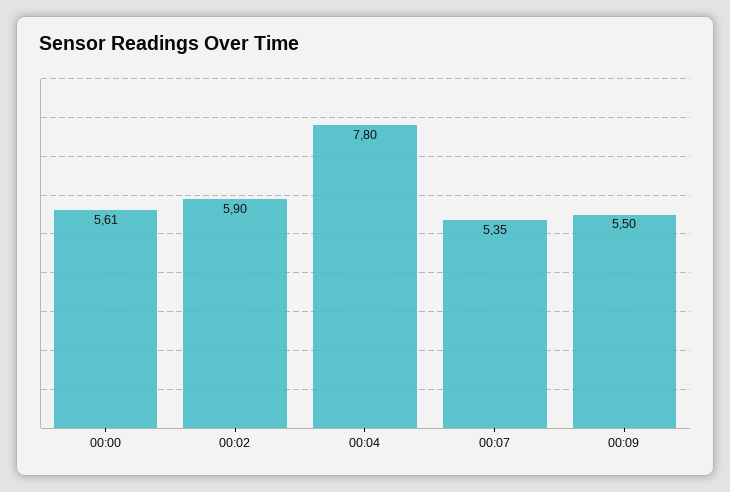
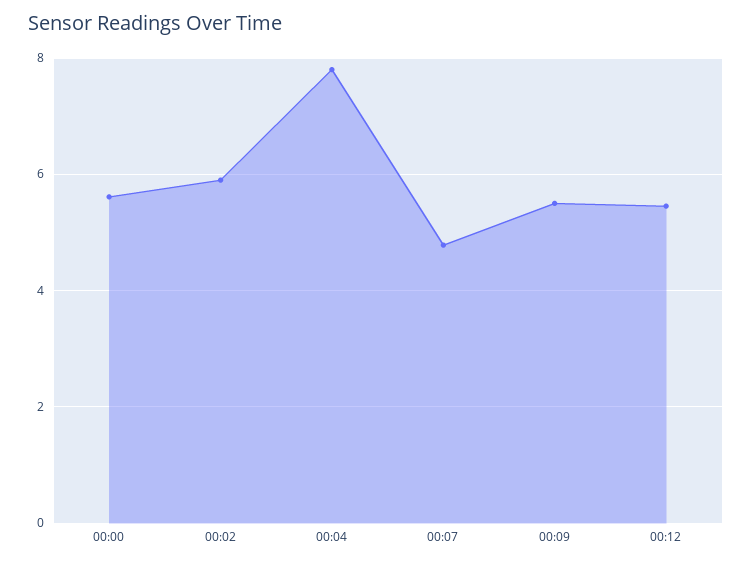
00:07: 5.35 -> 4.8
00:12: none -> 5.4

